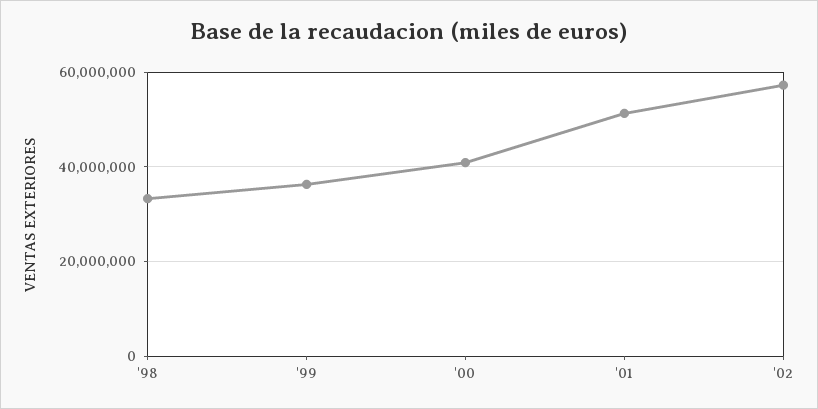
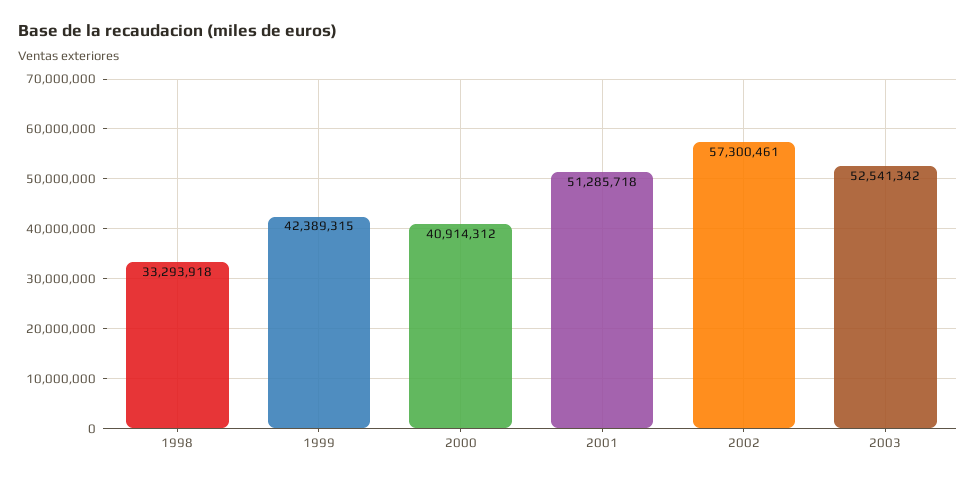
'99: 36000000 -> 42389315
2003: none -> 52541342

